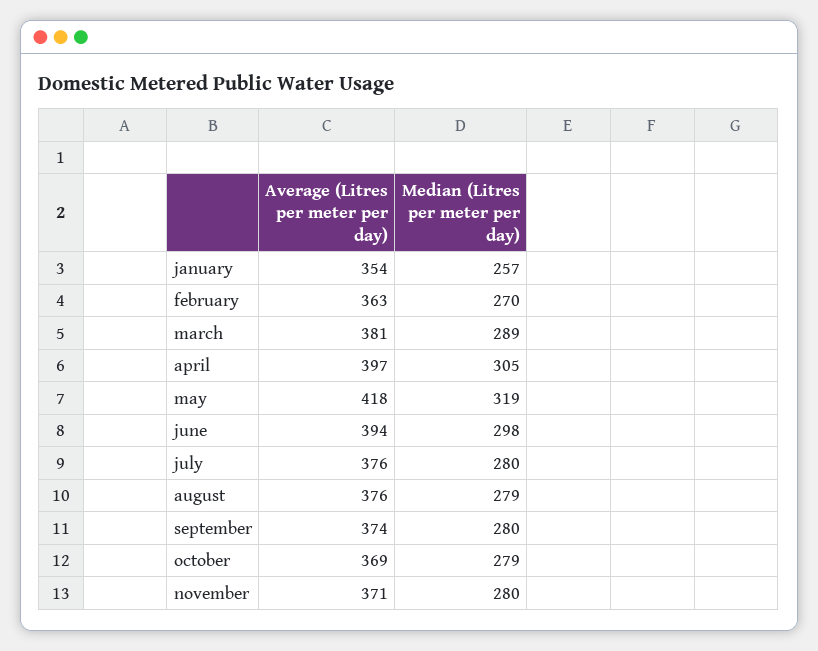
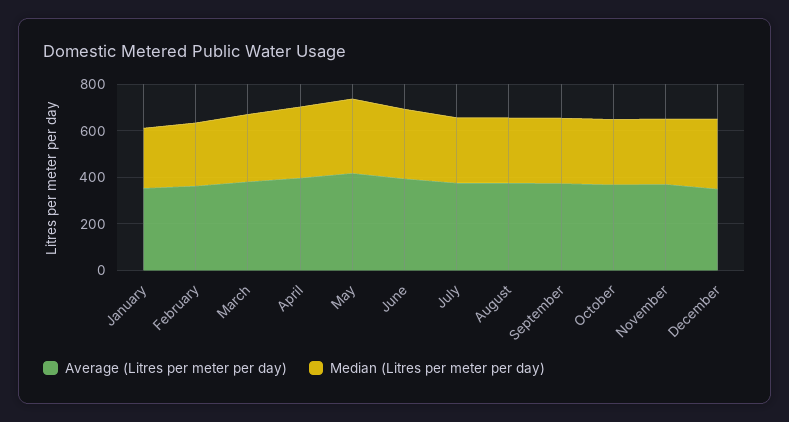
Average (Litres per meter per day), December: none -> 350
Median (Litres per meter per day), December: none -> 300

